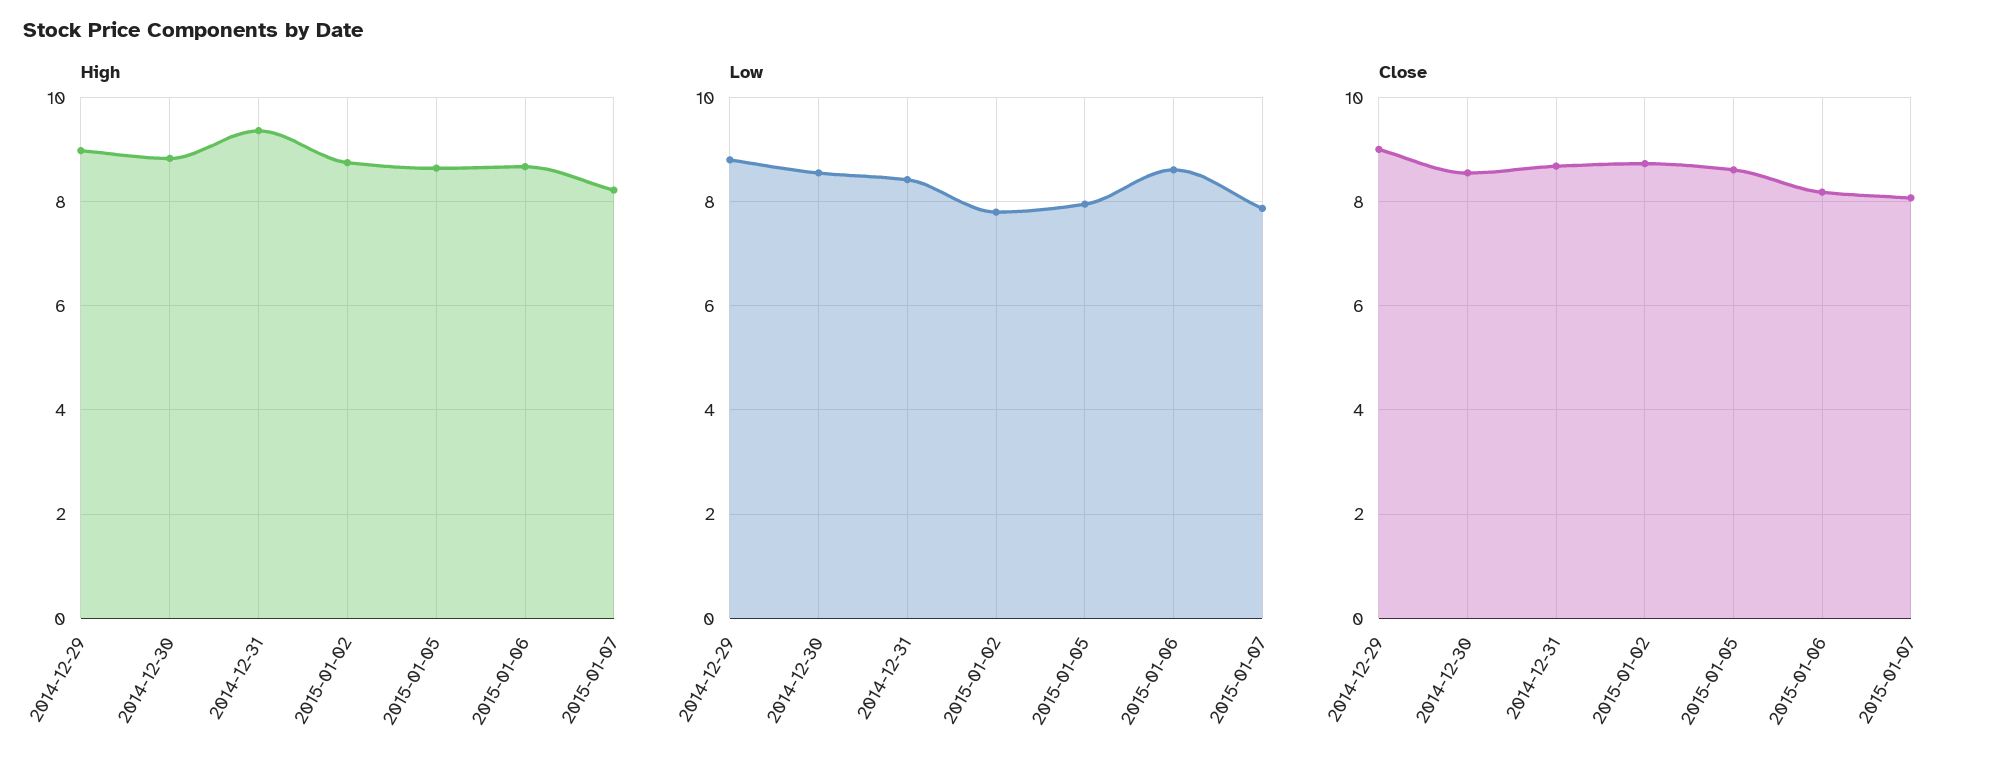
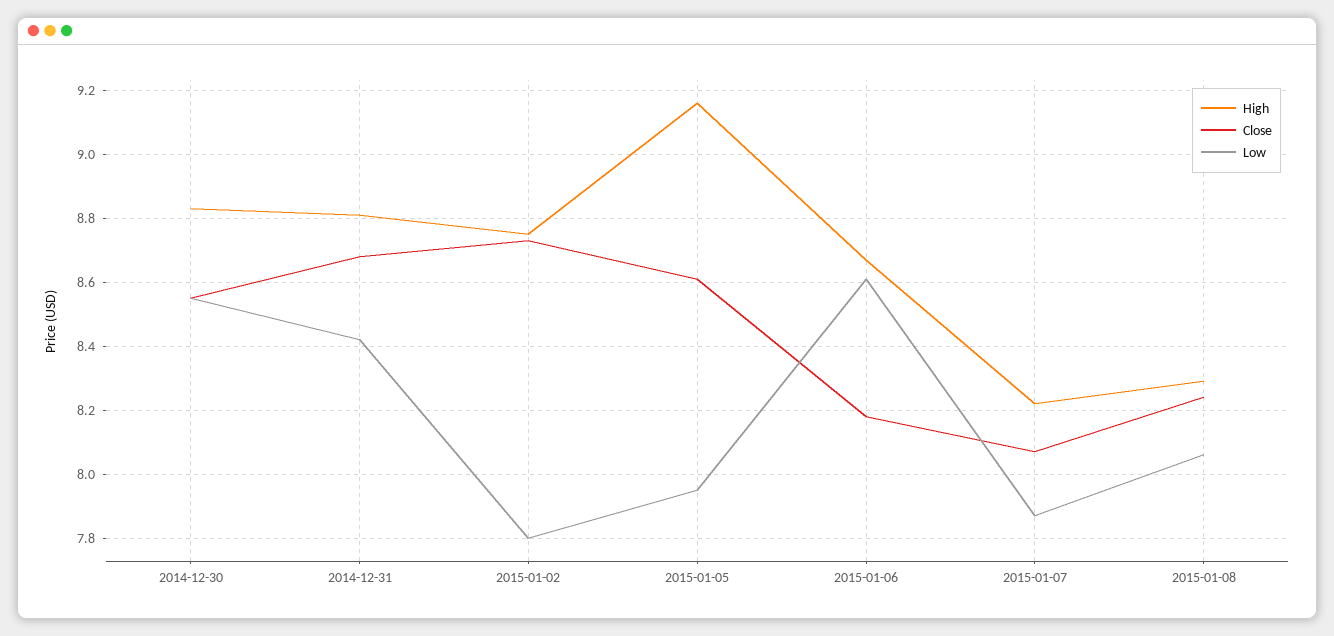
High, 2014-12-29: 9 -> none
High, 2014-12-31: 9.4 -> 8.8
High, 2015-01-05: 8.6 -> 9.15
Low, 2014-12-29: 8.8 -> none
Close, 2014-12-29: 9 -> none
High, 2015-01-08: none -> 8.3
Close, 2015-01-08: none -> 8.25
Low, 2015-01-08: none -> 8.05

